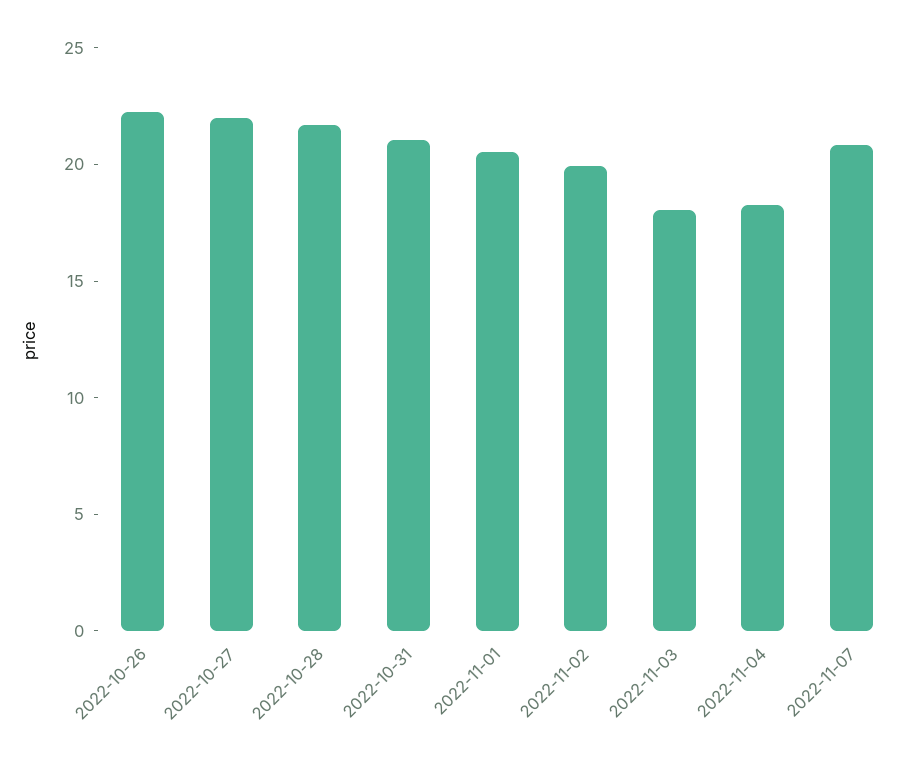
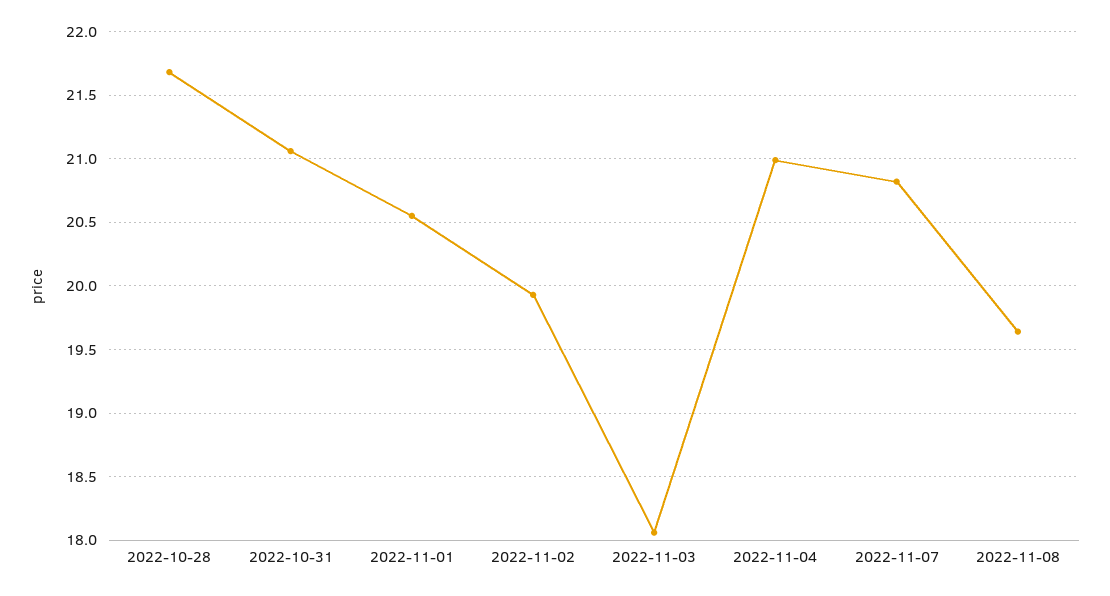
2022-10-26: 22 -> none
2022-10-27: 22 -> none
2022-11-04: 18 -> 21
2022-11-08: none -> 19.65

